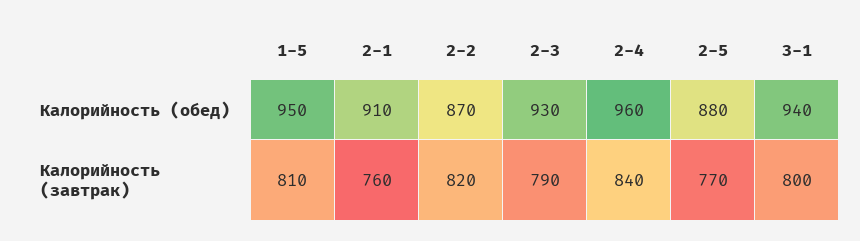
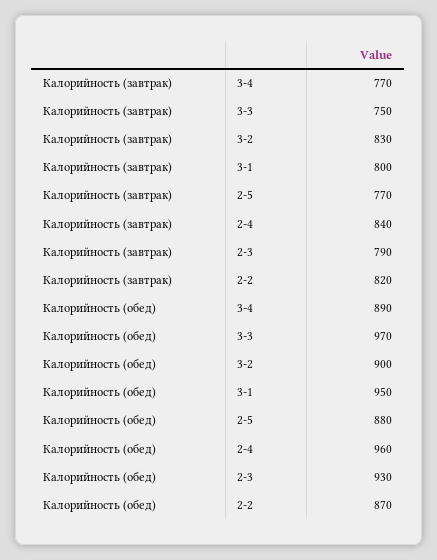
1-5, Калорийность (обед): 950 -> none
2-1, Калорийность (обед): 910 -> none
3-1, Калорийность (обед): 940 -> 950
1-5, Калорийность (завтрак): 810 -> none
2-1, Калорийность (завтрак): 760 -> none
3-4, Калорийность (завтрак): none -> 770
3-3, Калорийность (завтрак): none -> 750
3-2, Калорийность (завтрак): none -> 830
3-4, Калорийность (обед): none -> 890
3-3, Калорийность (обед): none -> 970
3-2, Калорийность (обед): none -> 900

